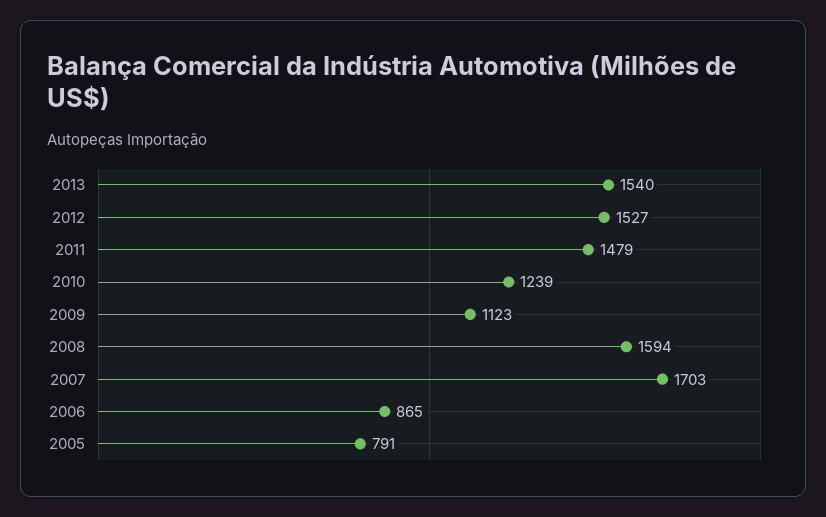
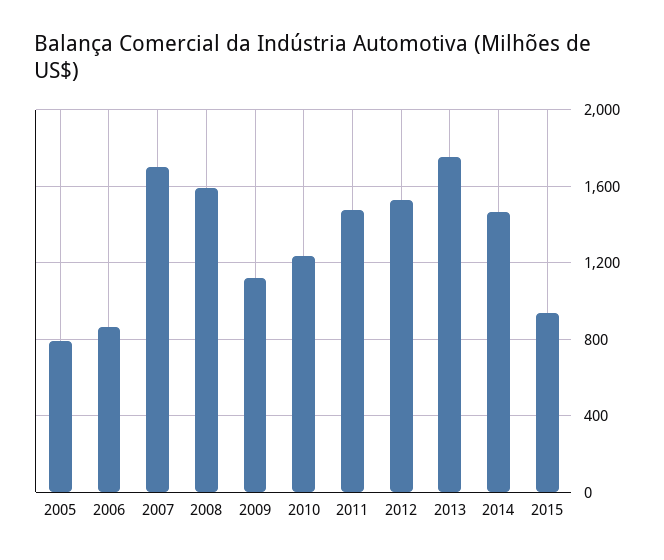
2013: 1540 -> 1750
2014: none -> 1450
2015: none -> 950

